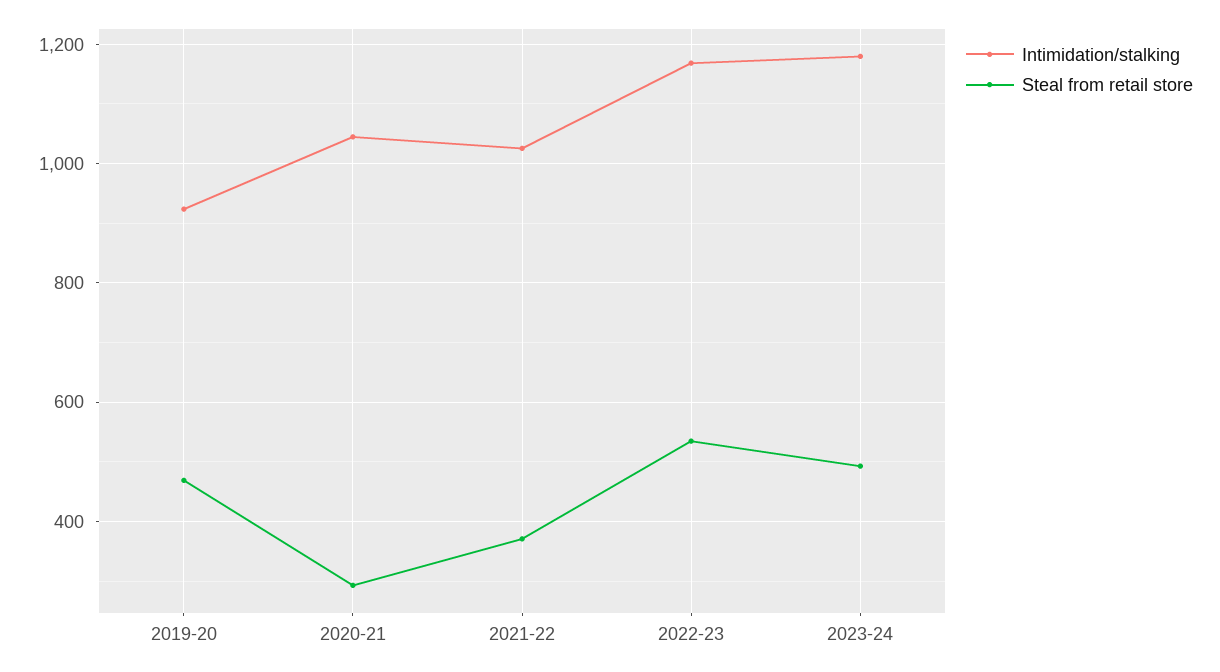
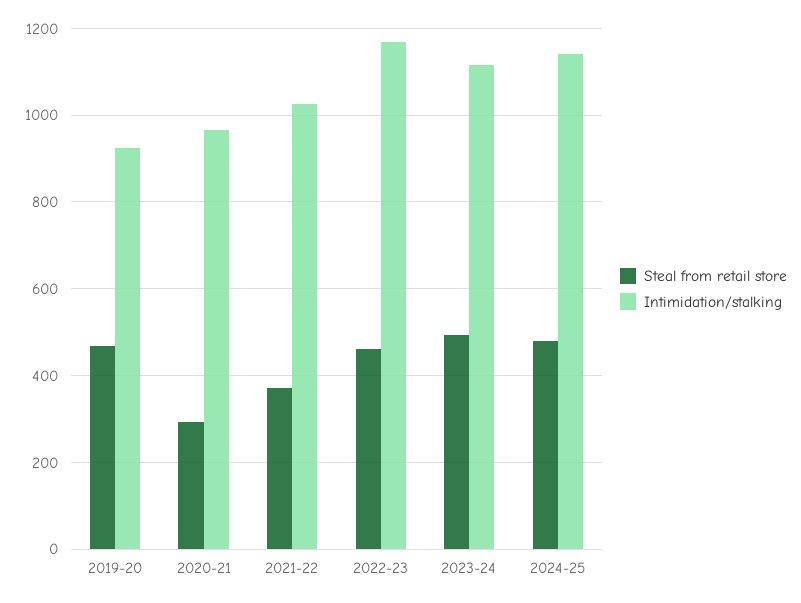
Intimidation/stalking, 2020-21: 1040 -> 960
Steal from retail store, 2022-23: 540 -> 460
Intimidation/stalking, 2023-24: 1180 -> 1120
Steal from retail store, 2024-25: none -> 480
Intimidation/stalking, 2024-25: none -> 1140

